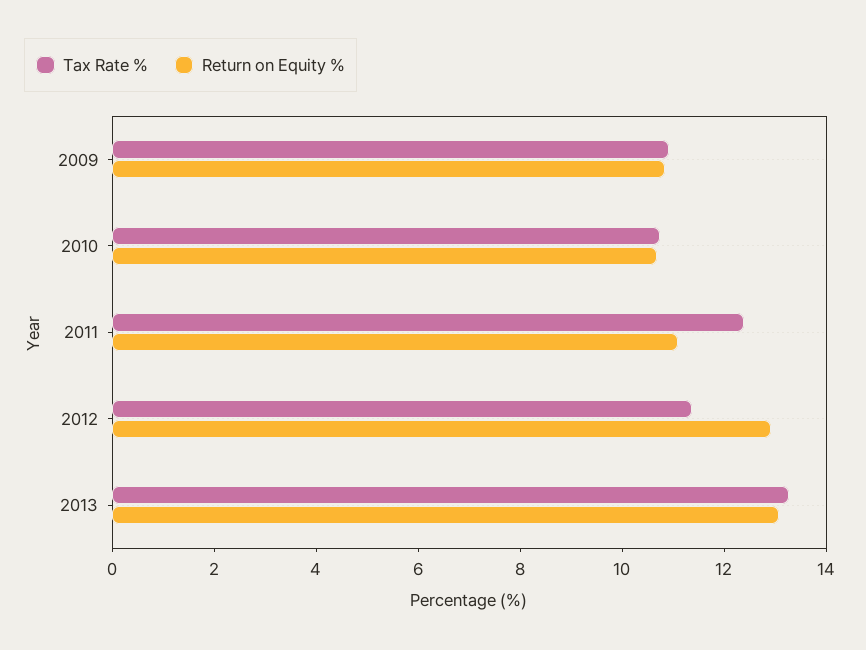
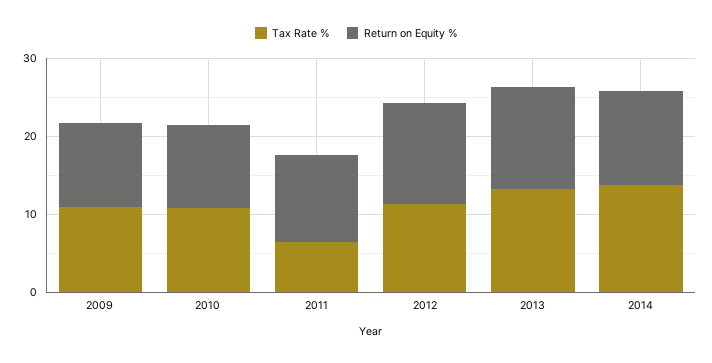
Tax Rate %, 2011: 12.5 -> 6
Tax Rate %, 2014: none -> 14
Return on Equity %, 2014: none -> 12

